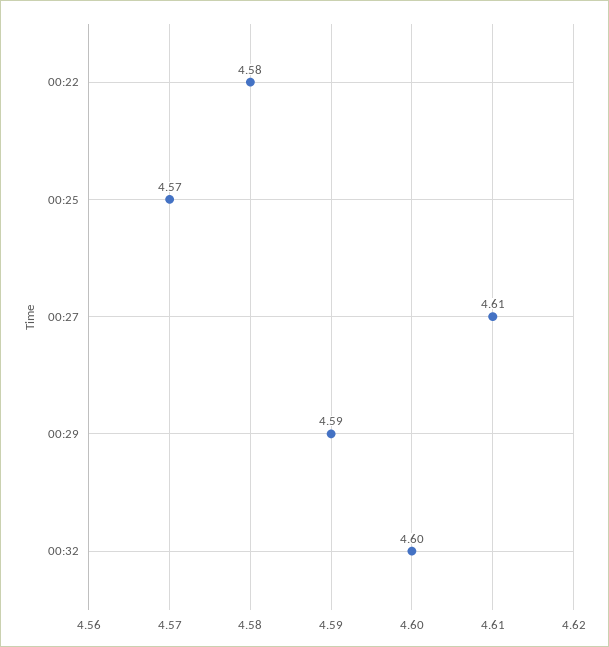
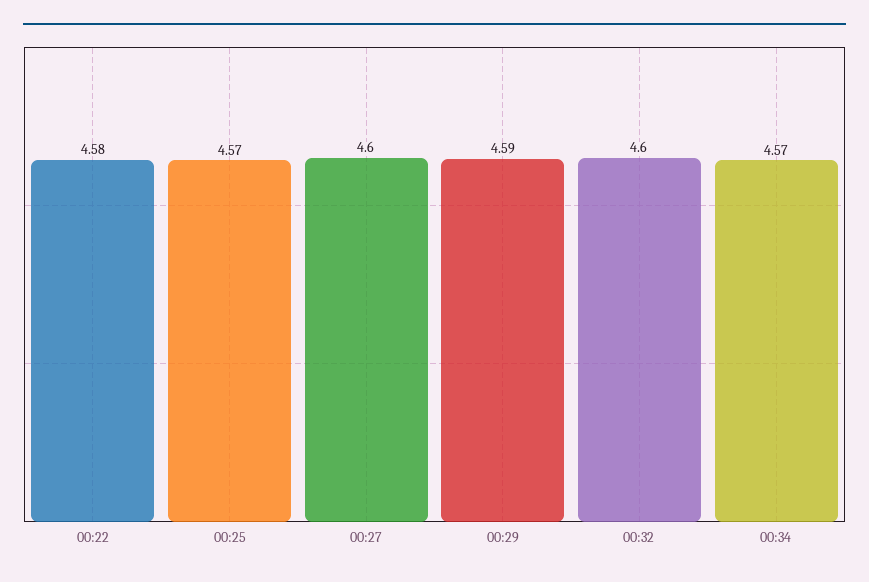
00:27: 4.61 -> 4.6
00:34: none -> 4.57

